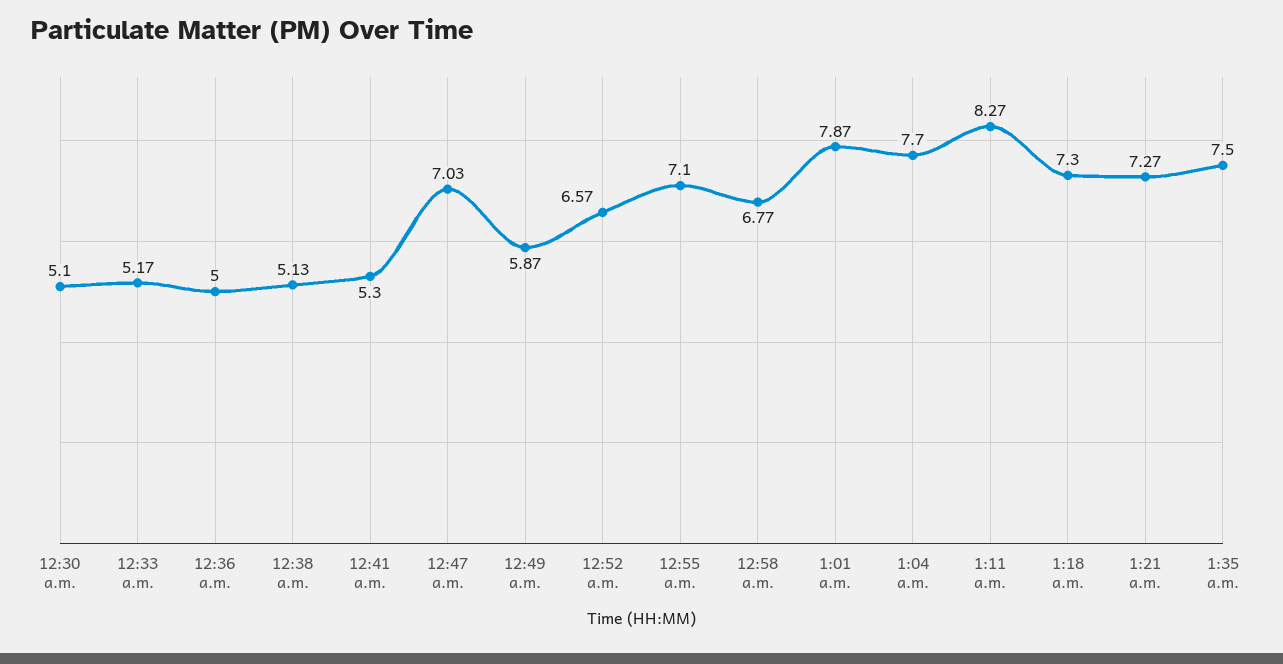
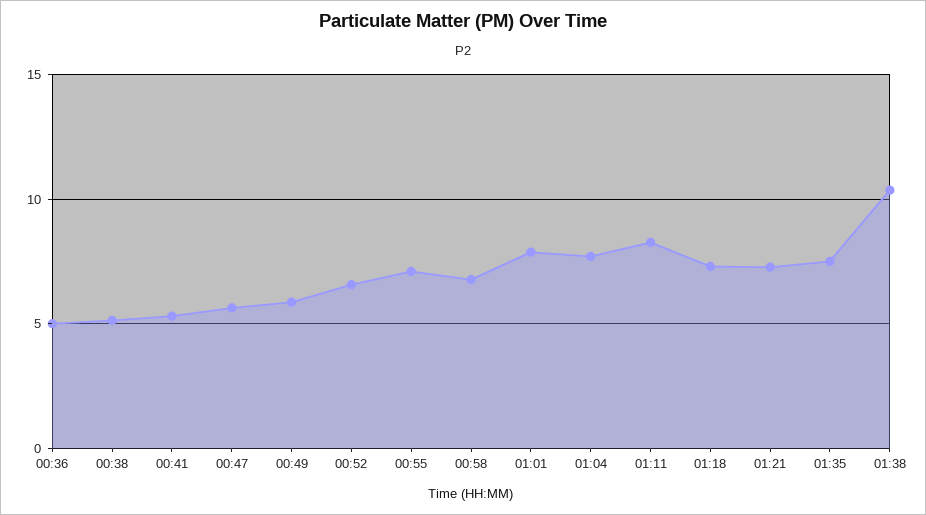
12:30 a.m.: 5.1 -> none
12:33 a.m.: 5.17 -> none
12:47 a.m.: 7.03 -> 5.5
01:38: none -> 10.5

